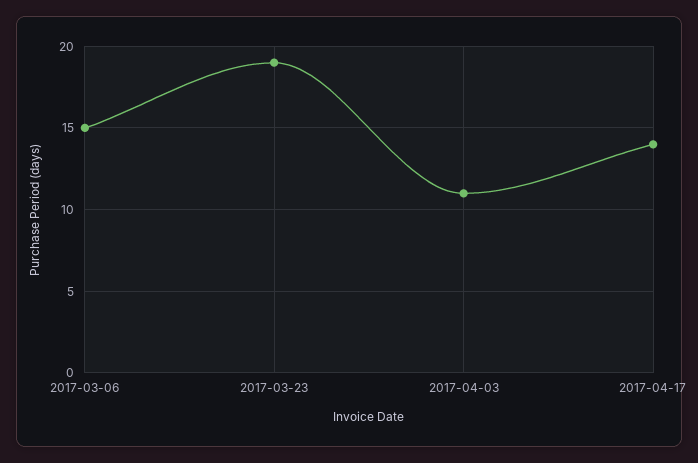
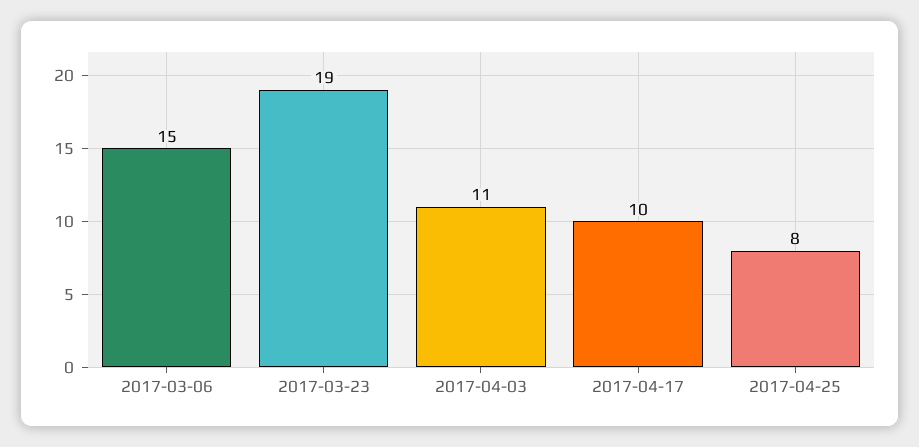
2017-04-17: 14 -> 10
2017-04-25: none -> 8

